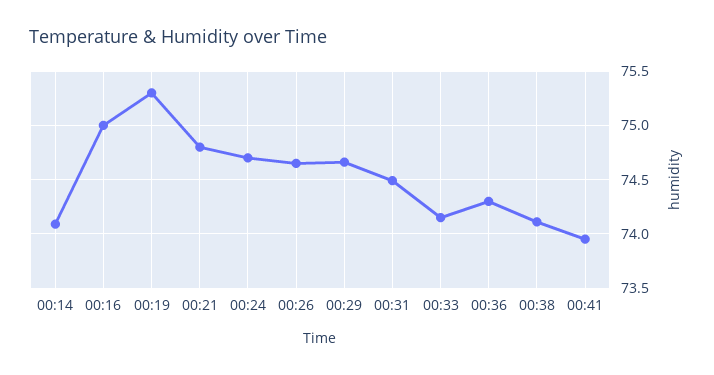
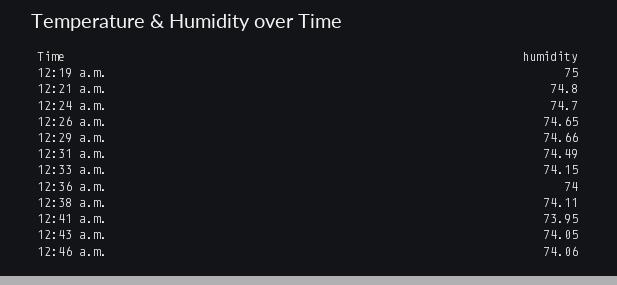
00:14: 74.1 -> none
00:16: 75 -> none
00:19: 75.3 -> 75
00:36: 74.3 -> 74
12:43 a.m.: none -> 74.05
12:46 a.m.: none -> 74.06

